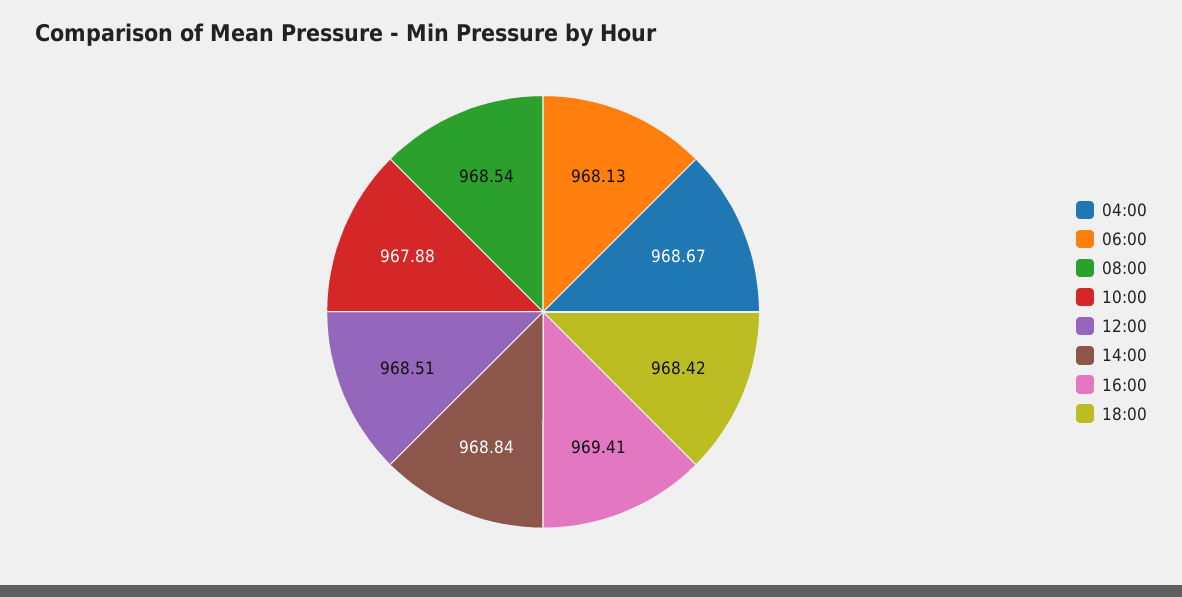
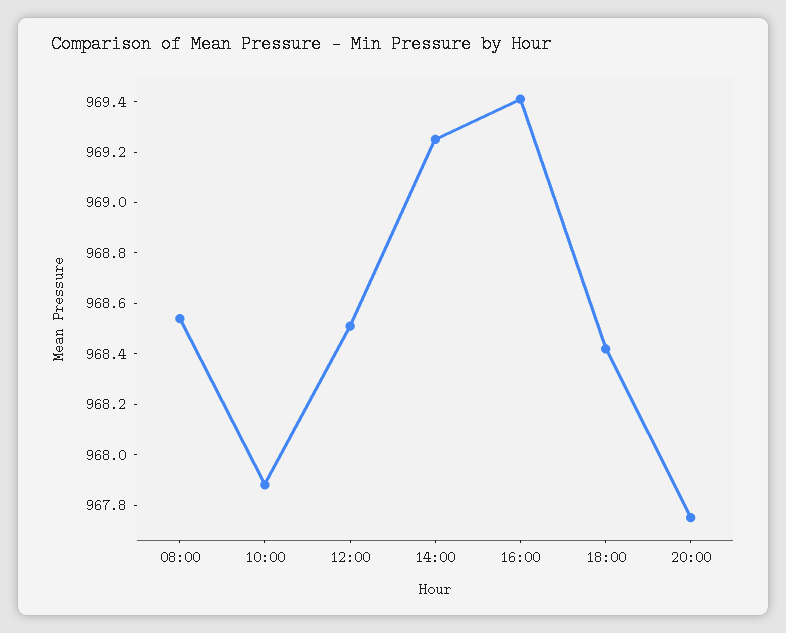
04:00: 968.67 -> none
06:00: 968.13 -> none
14:00: 968.84 -> 969.25
20:00: none -> 967.75

